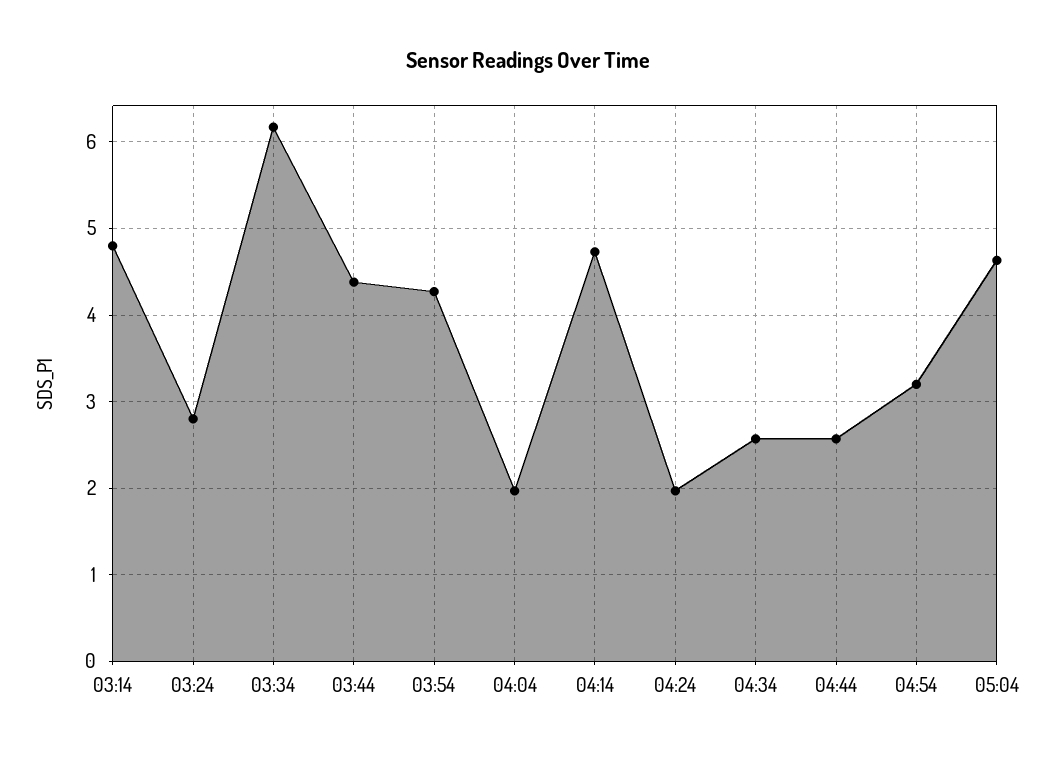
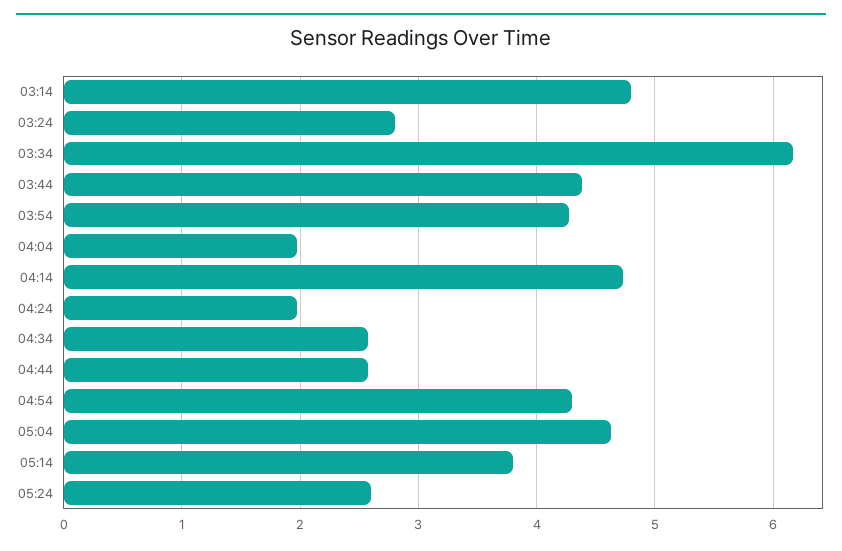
04:54: 3.2 -> 4.3
05:14: none -> 3.8
05:24: none -> 2.6

